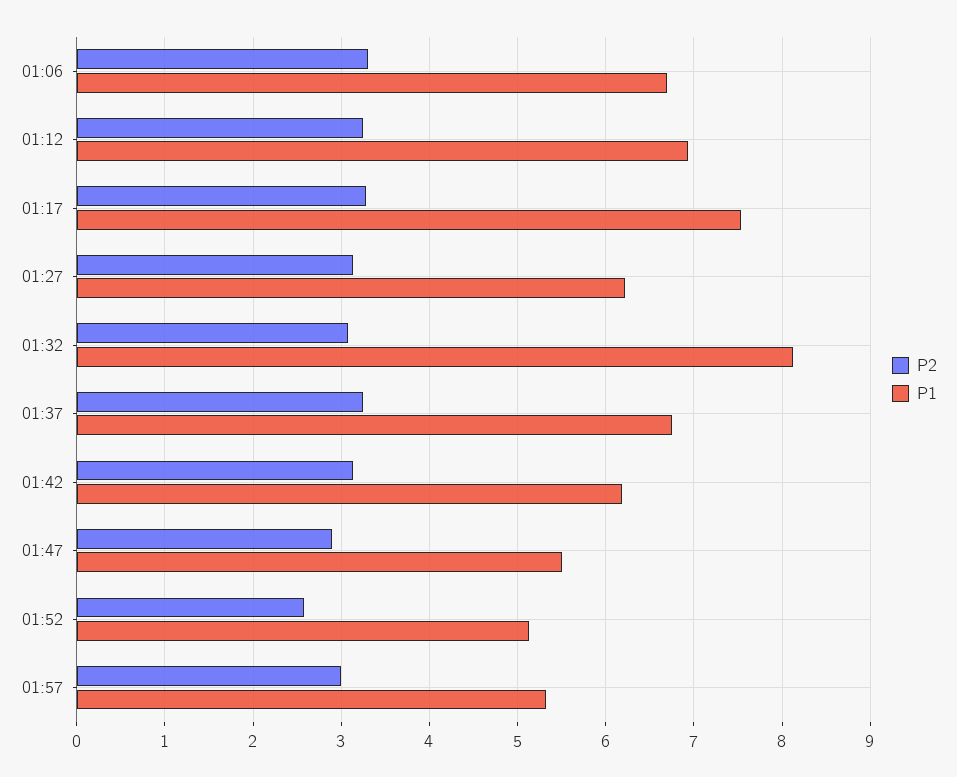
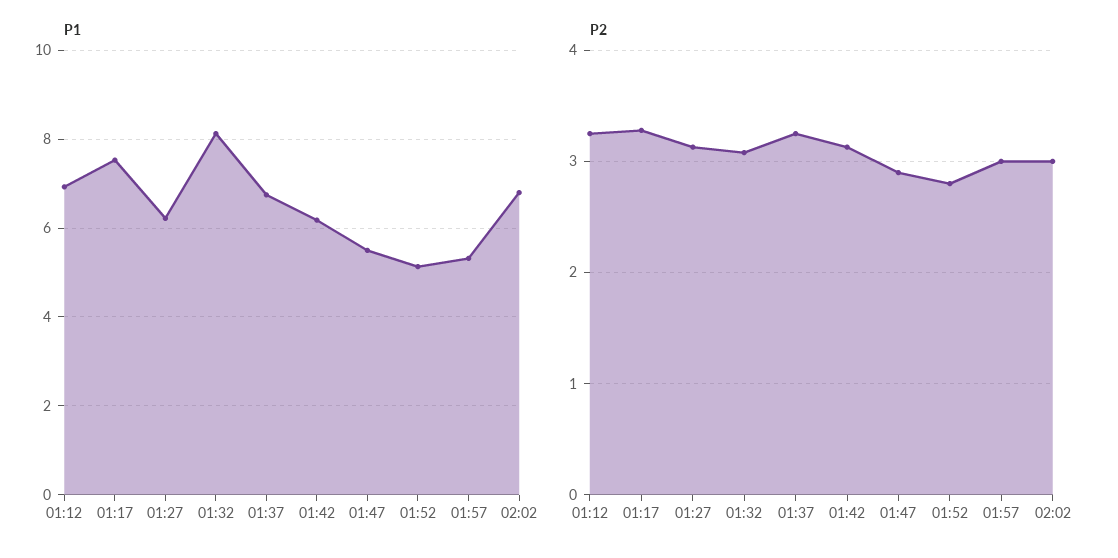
P2, 01:06: 3.3 -> none
P1, 01:06: 6.7 -> none
P2, 01:52: 2.6 -> 2.8
P1, 02:02: none -> 6.8
P2, 02:02: none -> 3

